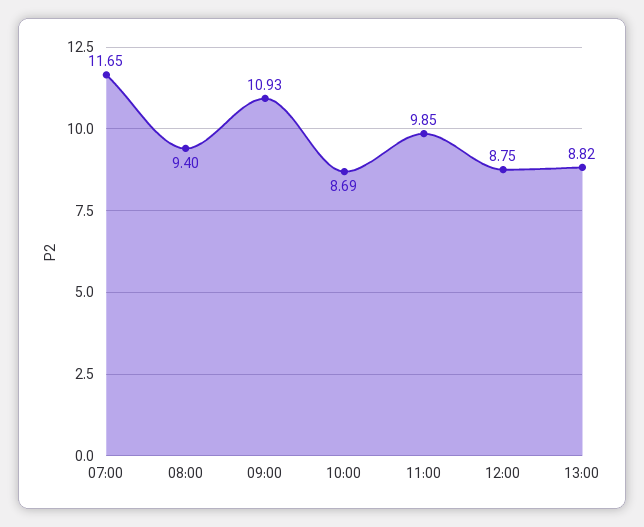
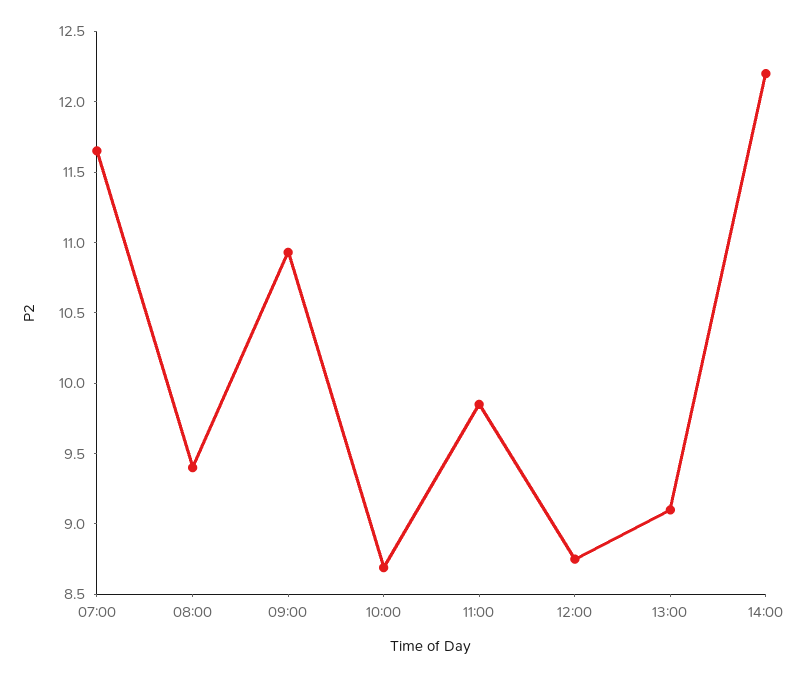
13:00: 8.82 -> 9.1
14:00: none -> 12.2

